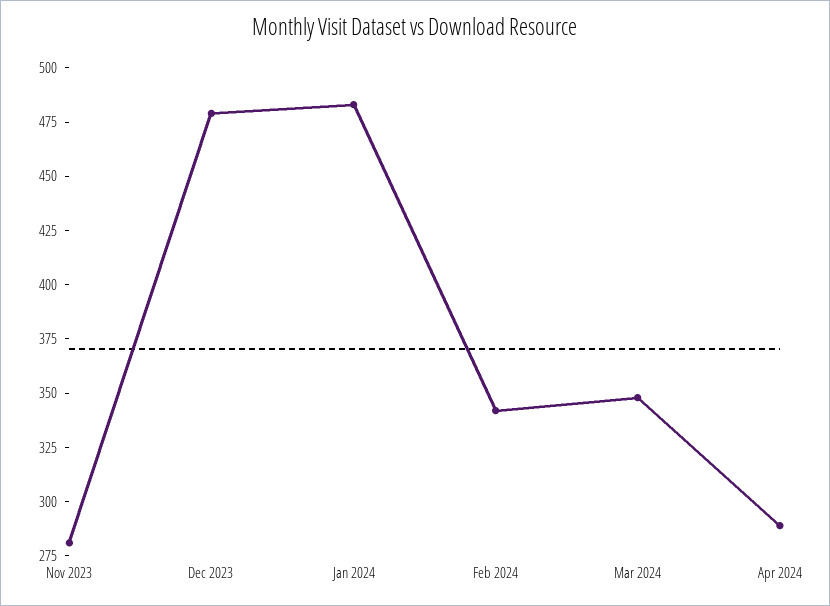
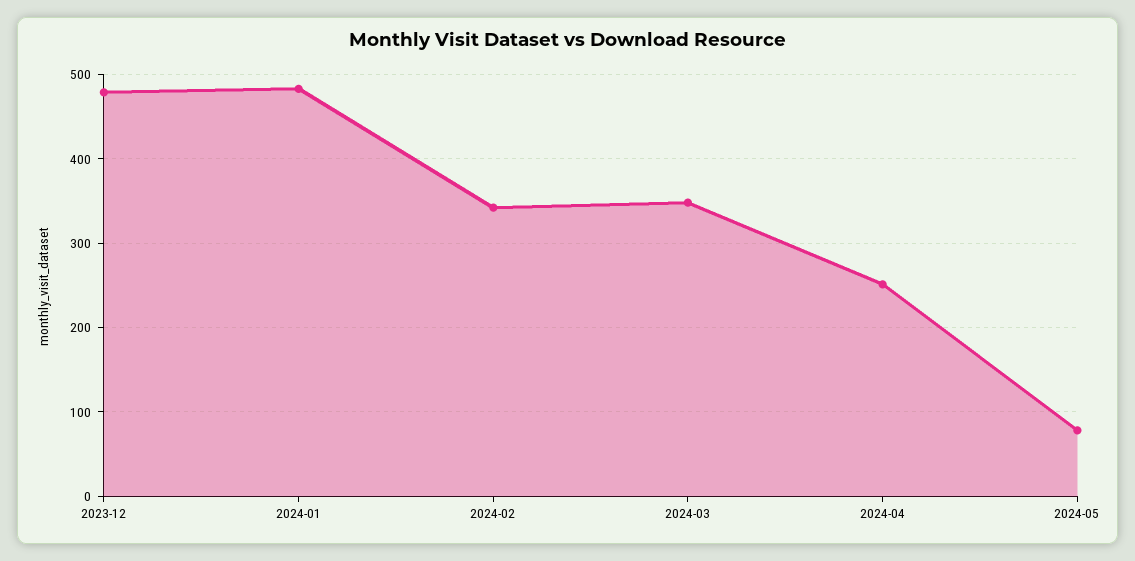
Nov 2023: 280 -> none
Apr 2024: 290 -> 250
2024-05: none -> 80

